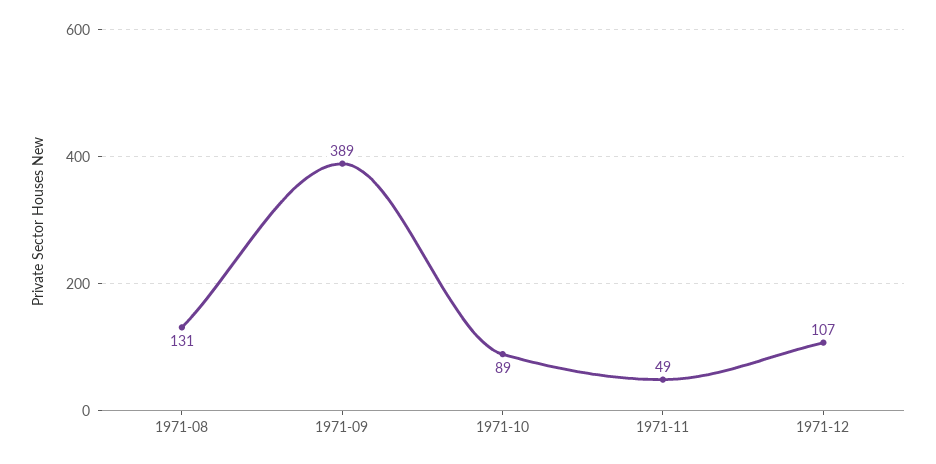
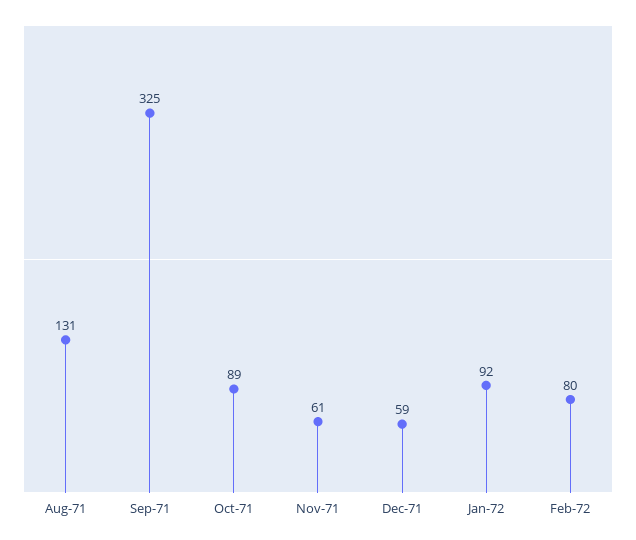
1971-09: 389 -> 325
1971-11: 49 -> 61
1971-12: 107 -> 59
Jan-72: none -> 92
Feb-72: none -> 80

